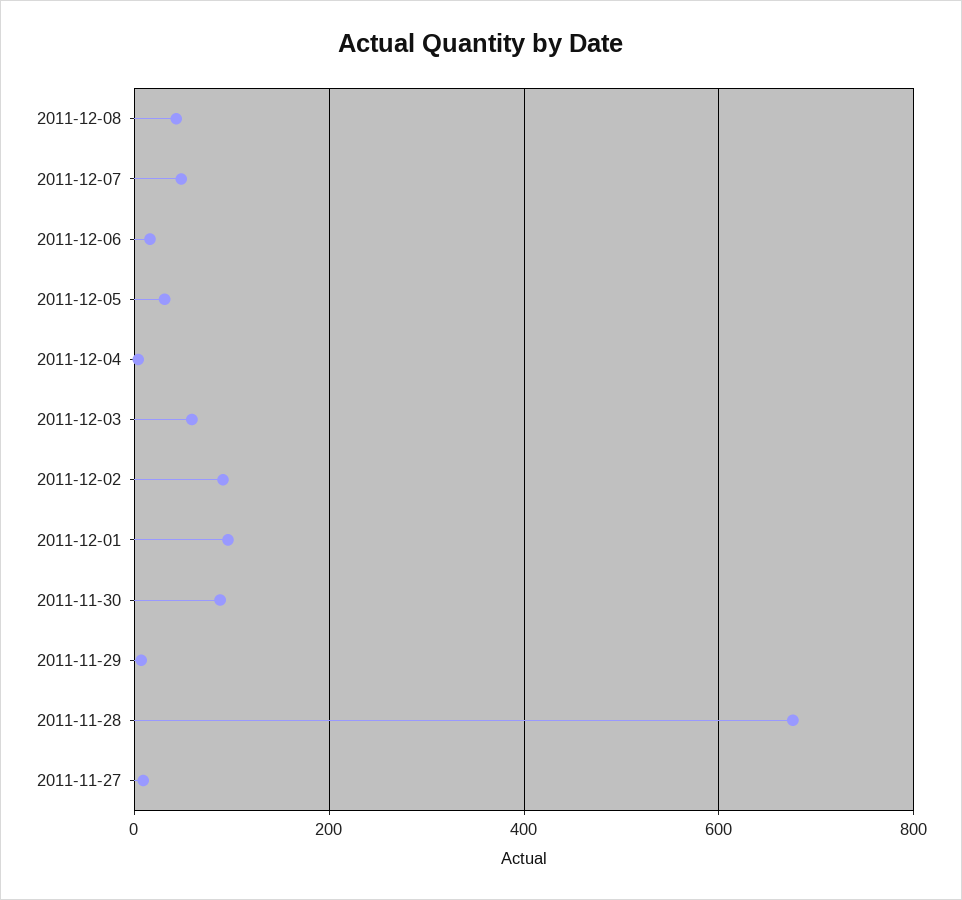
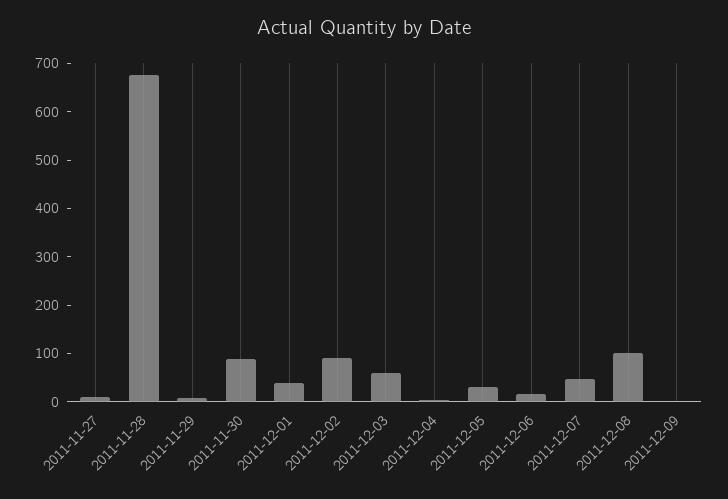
2011-12-08: 40 -> 100
2011-12-01: 100 -> 40
2011-12-09: none -> 0

